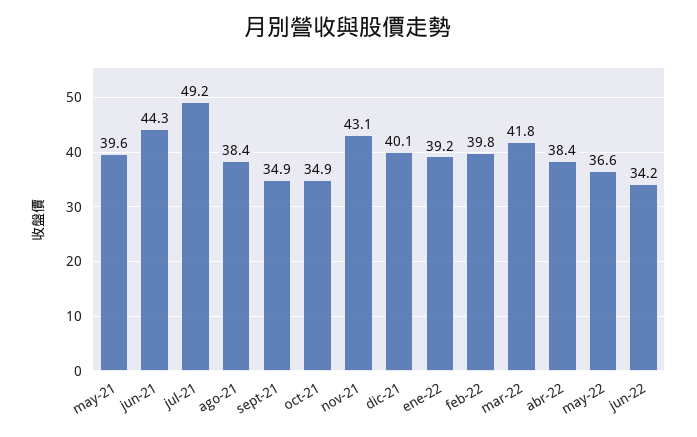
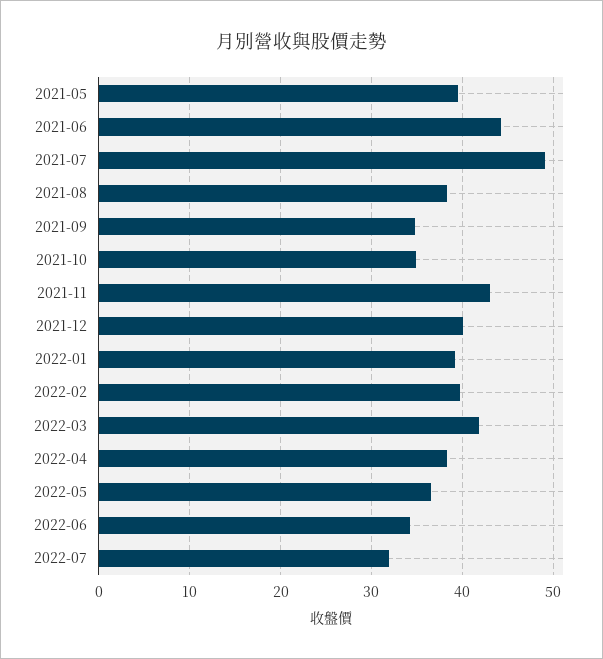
2022-07: none -> 32

